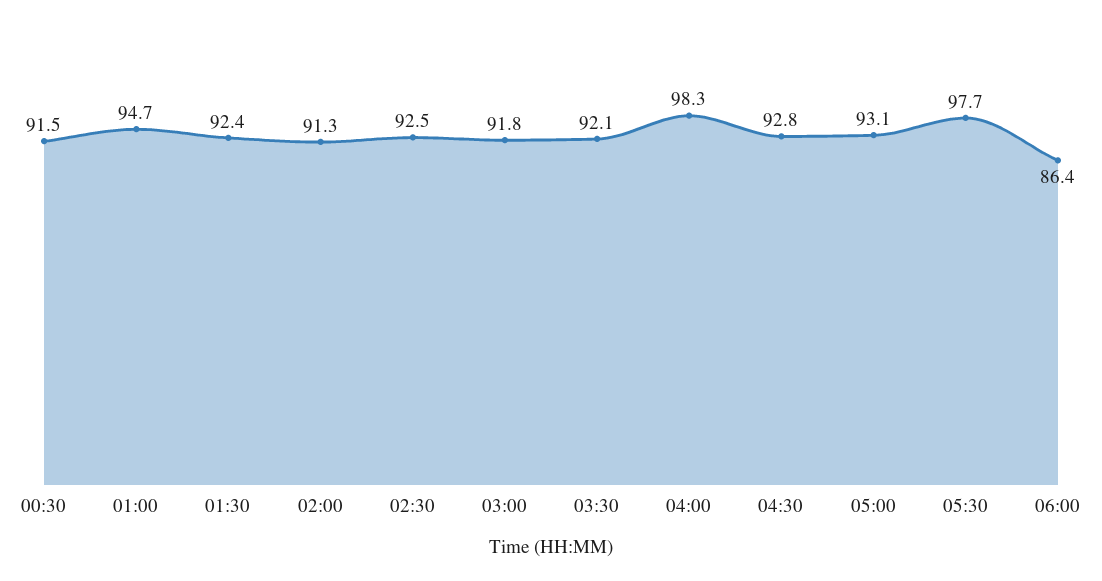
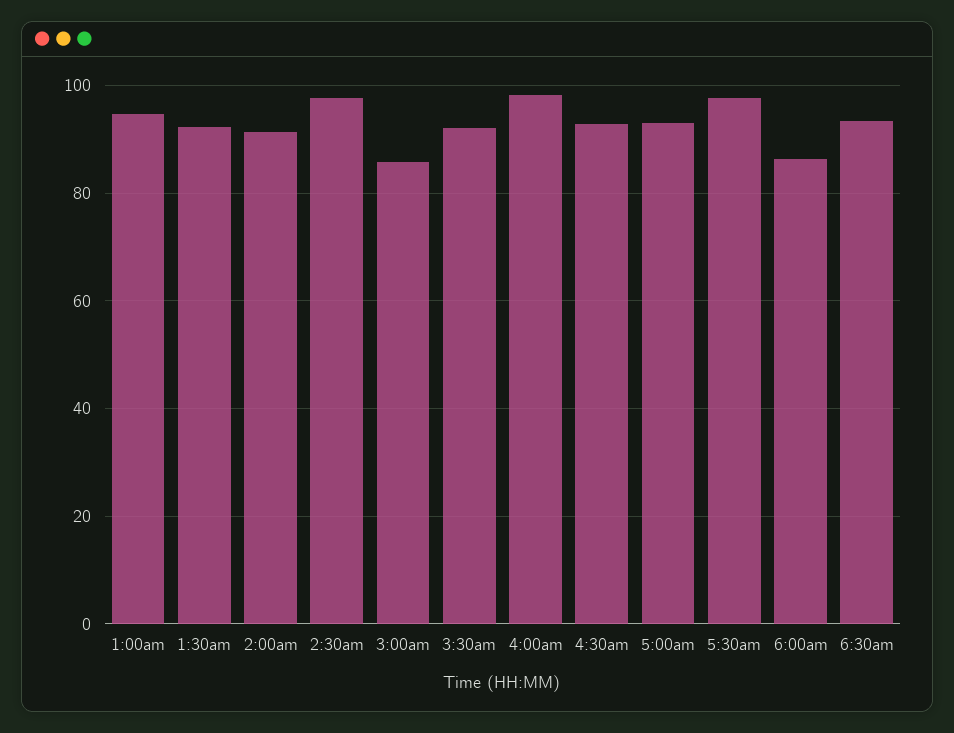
00:30: 91.5 -> none
02:30: 92.5 -> 98
03:00: 91.8 -> 86
6:30am: none -> 94

